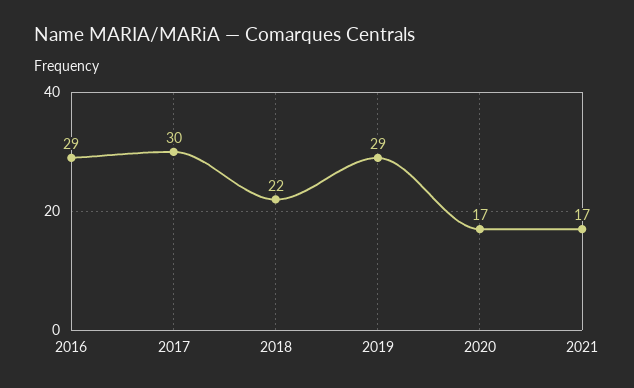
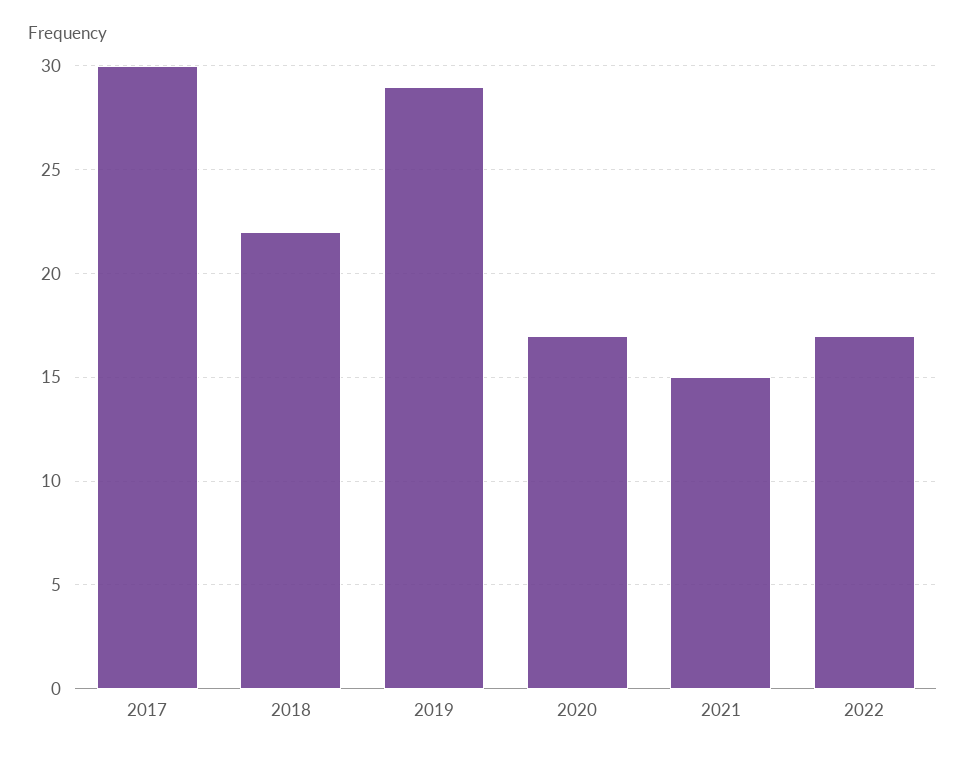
2016: 29 -> none
2021: 17 -> 15
2022: none -> 17

